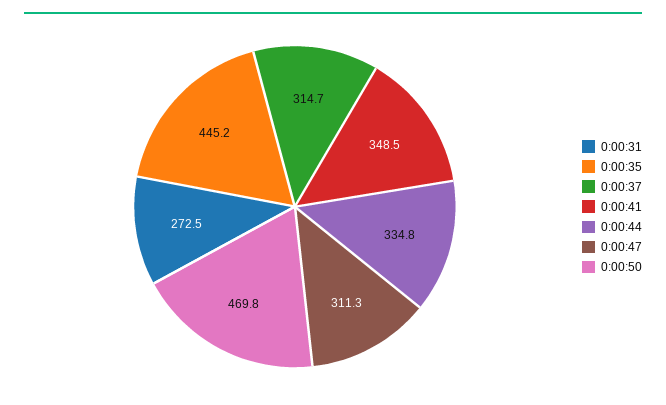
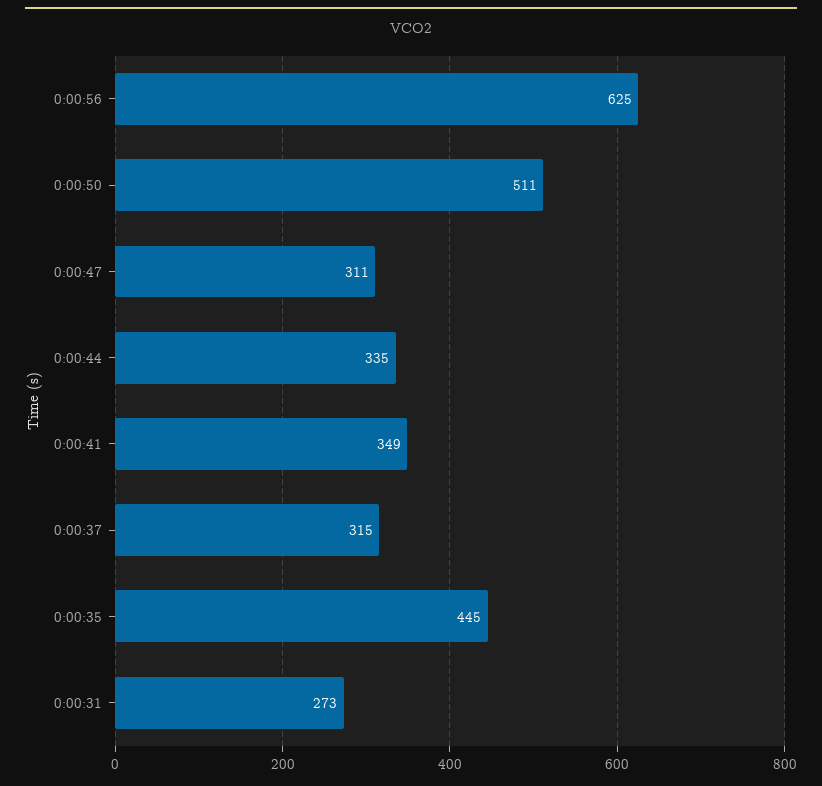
0:00:50: 469.8 -> 511
0:00:56: none -> 625

